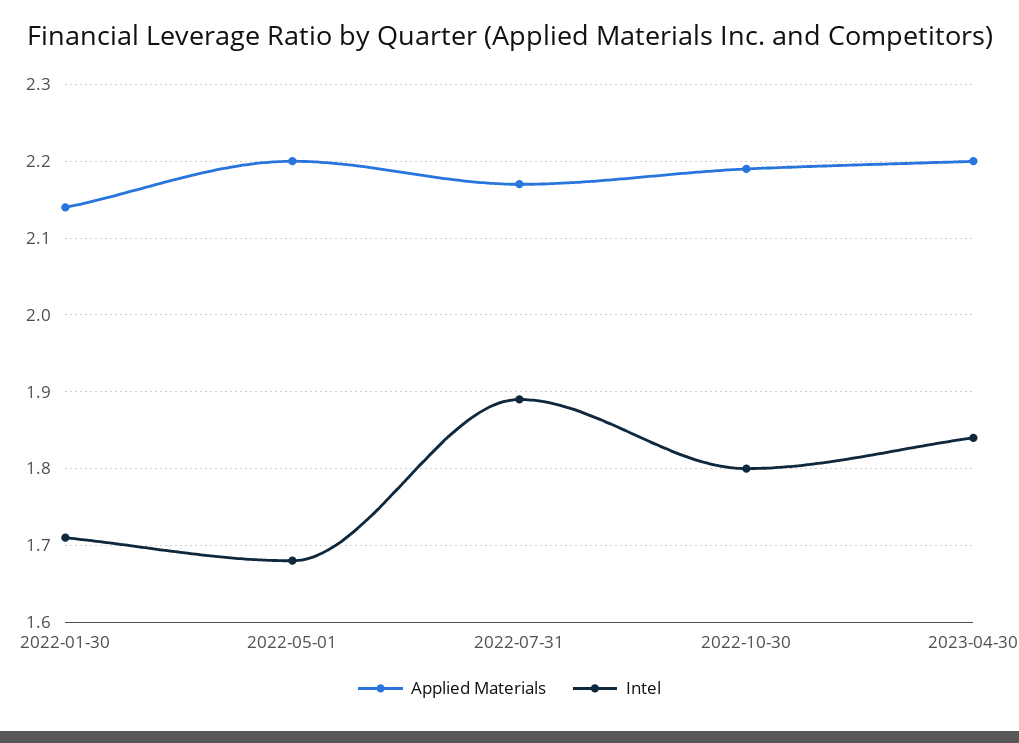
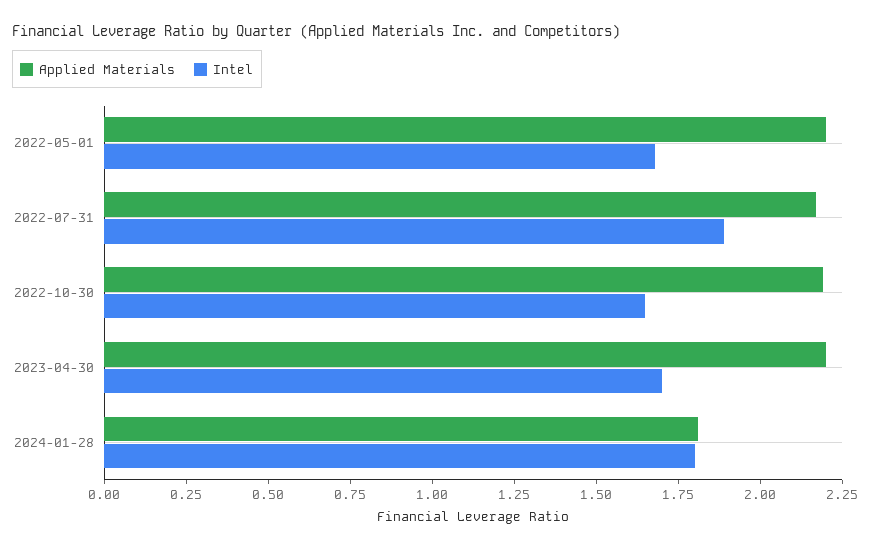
Applied Materials, 2022-01-30: 2.14 -> none
Intel, 2022-01-30: 1.71 -> none
Intel, 2022-10-30: 1.8 -> 1.65
Intel, 2023-04-30: 1.84 -> 1.7
Applied Materials, 2024-01-28: none -> 1.8
Intel, 2024-01-28: none -> 1.8

